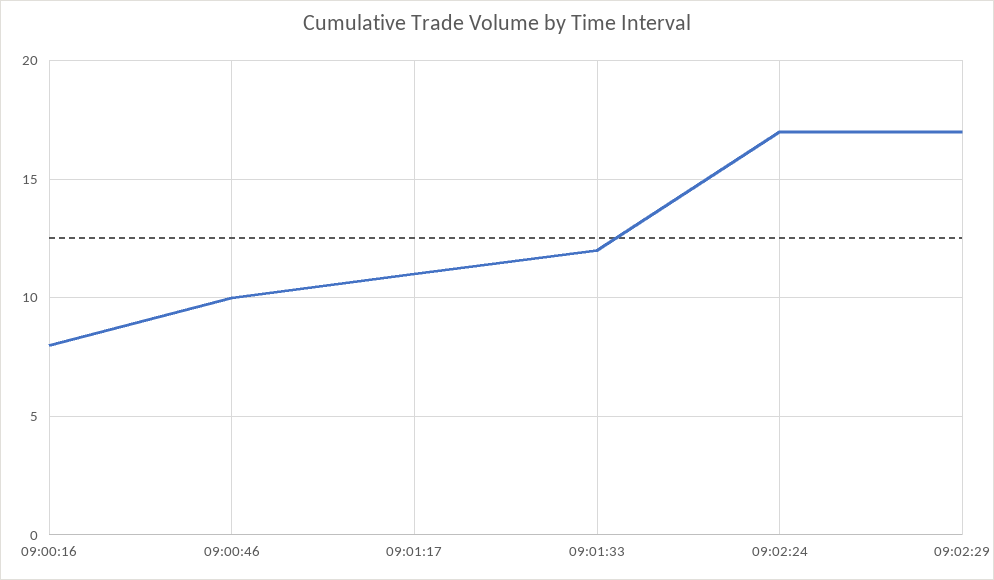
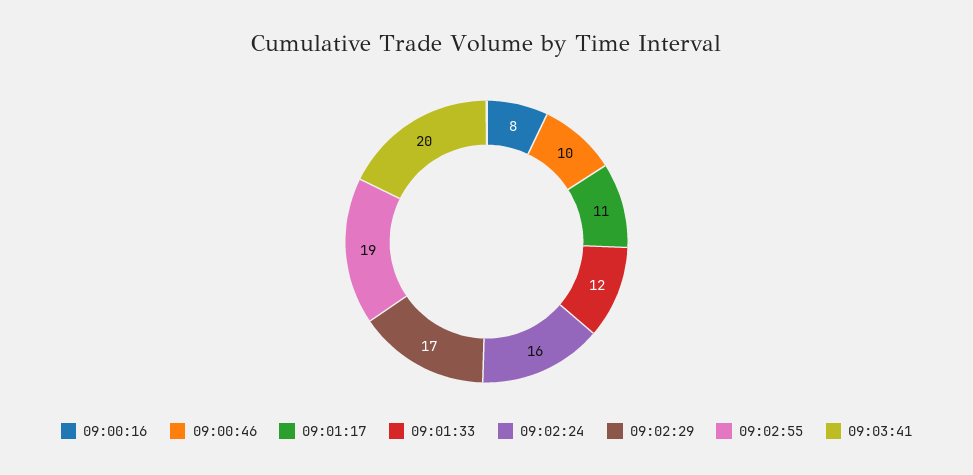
09:02:24: 17 -> 16
09:02:55: none -> 19
09:03:41: none -> 20

